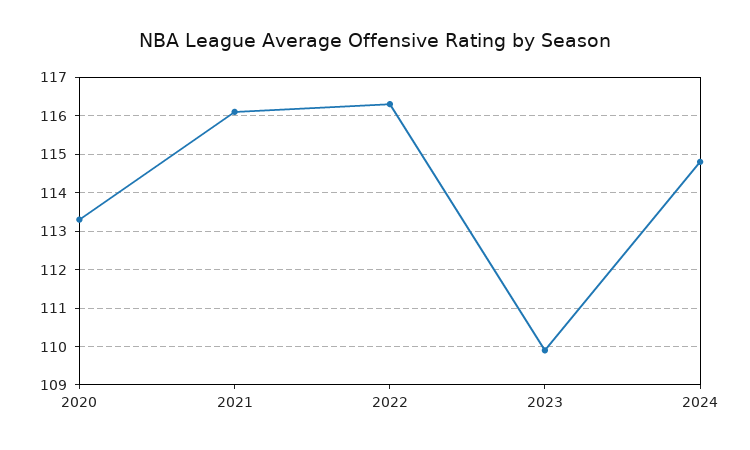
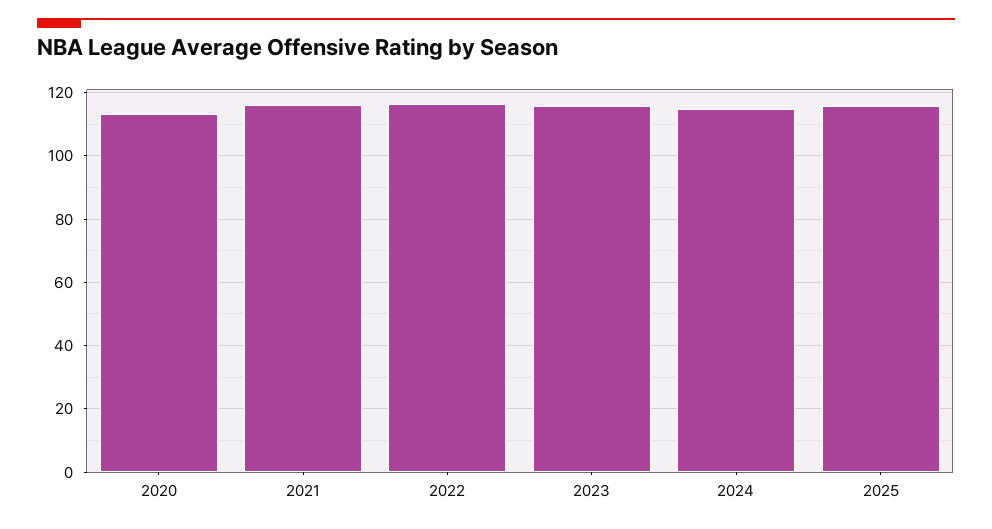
2023: 110 -> 116
2025: none -> 116

